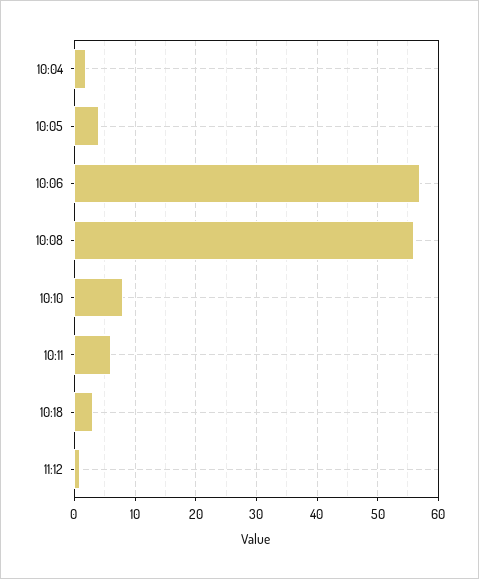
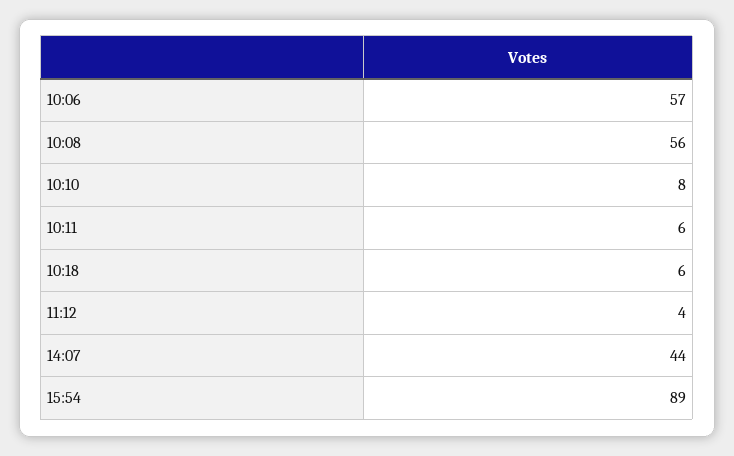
10:04: 2 -> none
10:05: 4 -> none
10:18: 3 -> 6
11:12: 1 -> 4
14:07: none -> 44
15:54: none -> 89

